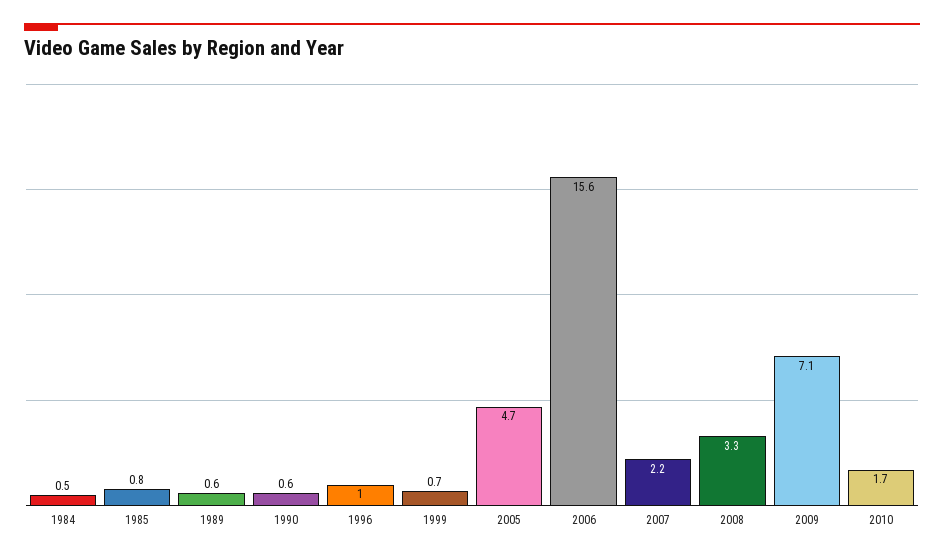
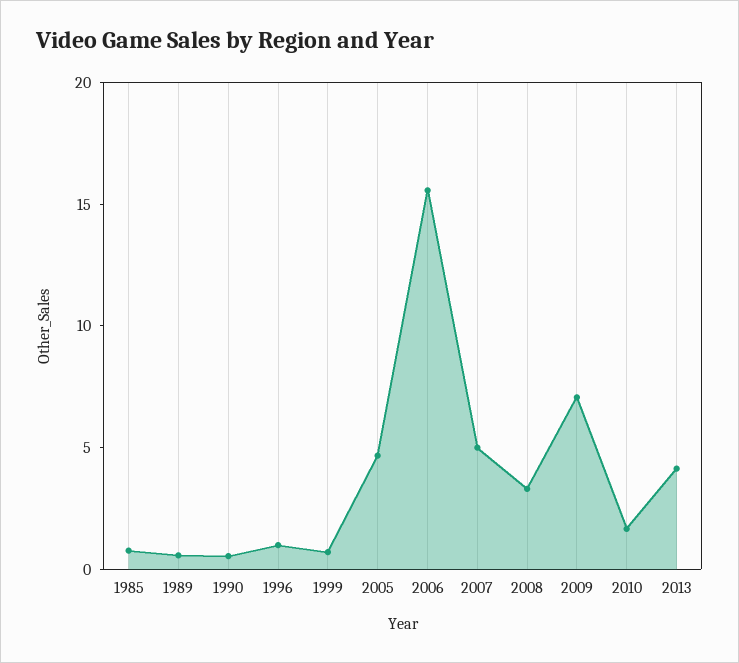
1984: 0.5 -> none
2007: 2.2 -> 5
2013: none -> 4

